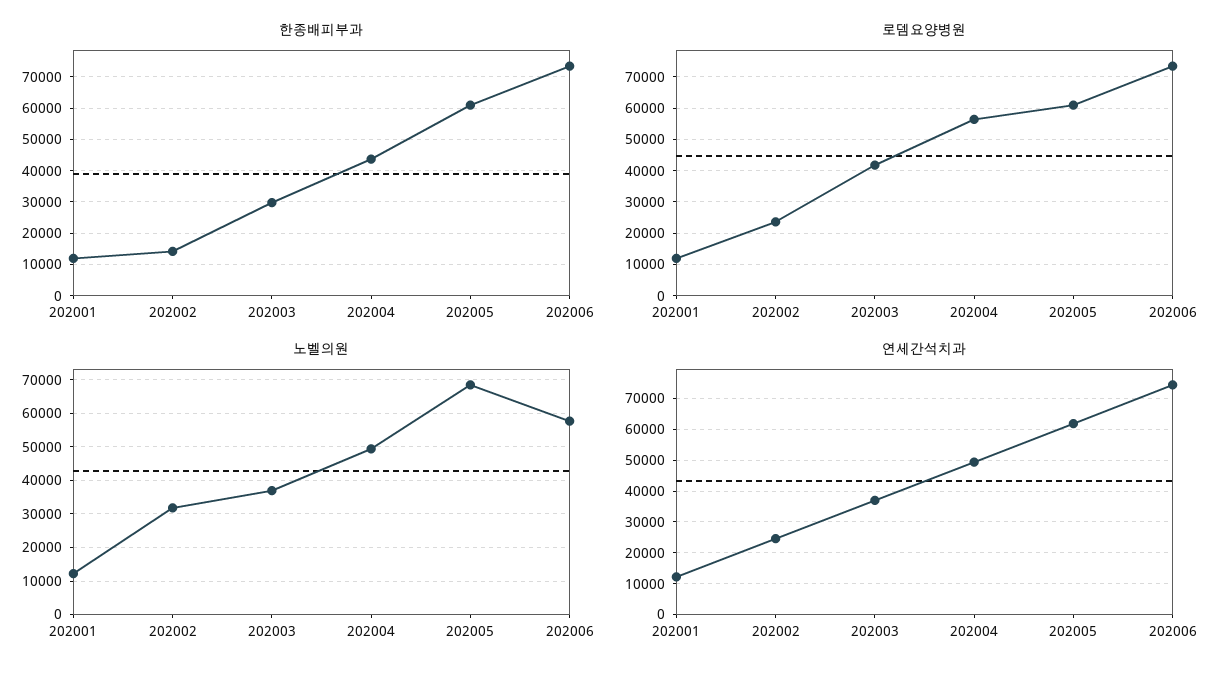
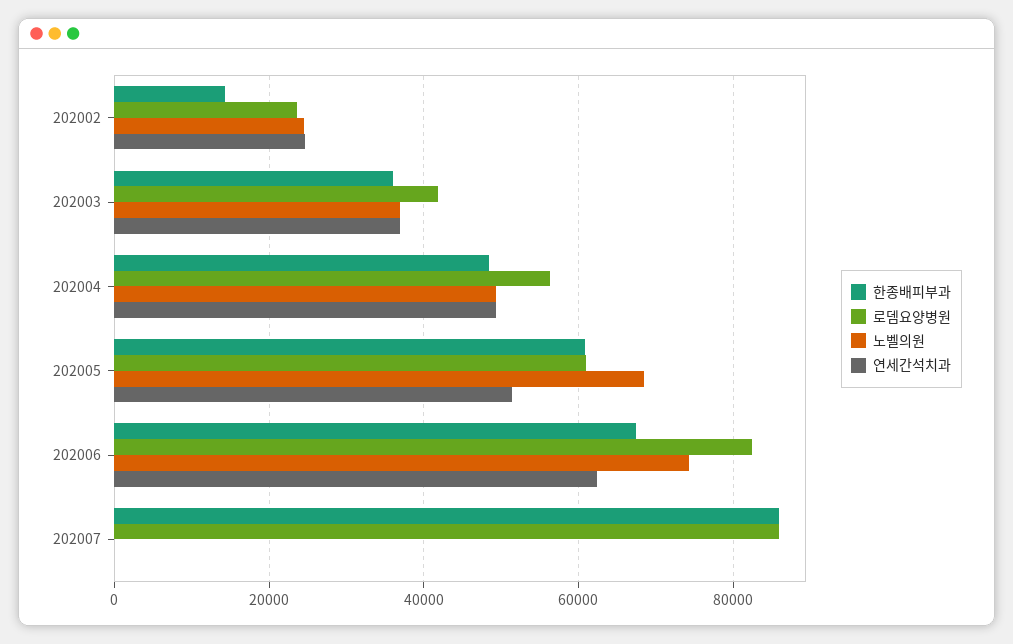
한종배피부과, 202001: 12000 -> none
한종배피부과, 202003: 30000 -> 36000
한종배피부과, 202004: 44000 -> 48000
한종배피부과, 202006: 74000 -> 68000
로뎀요양병원, 202001: 12000 -> none
로뎀요양병원, 202006: 74000 -> 82000
노벨의원, 202001: 12000 -> none
노벨의원, 202002: 32000 -> 24000
노벨의원, 202006: 58000 -> 74000
연세간석치과, 202001: 12000 -> none
연세간석치과, 202005: 62000 -> 52000
연세간석치과, 202006: 74000 -> 62000
한종배피부과, 202007: none -> 86000
로뎀요양병원, 202007: none -> 86000
노벨의원, 202007: none -> 0
연세간석치과, 202007: none -> 0

